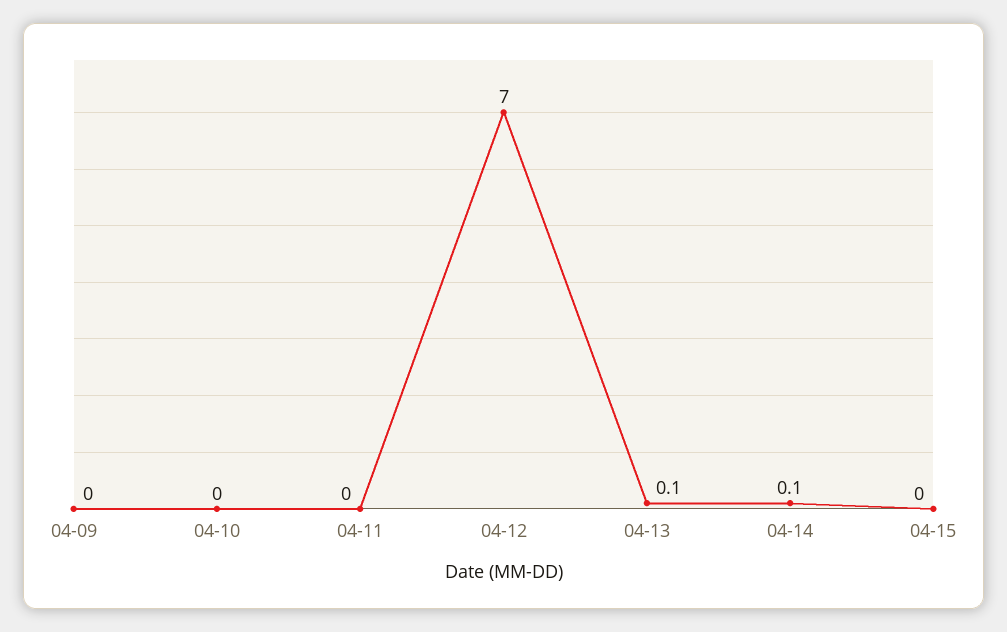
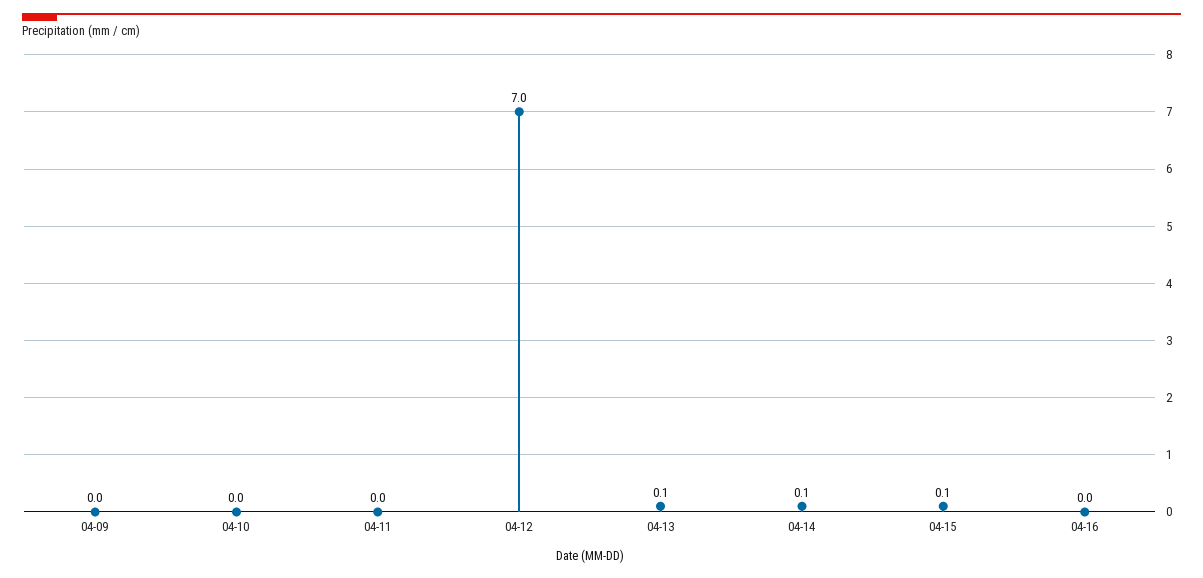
04-15: 0 -> 0.1
04-16: none -> 0

